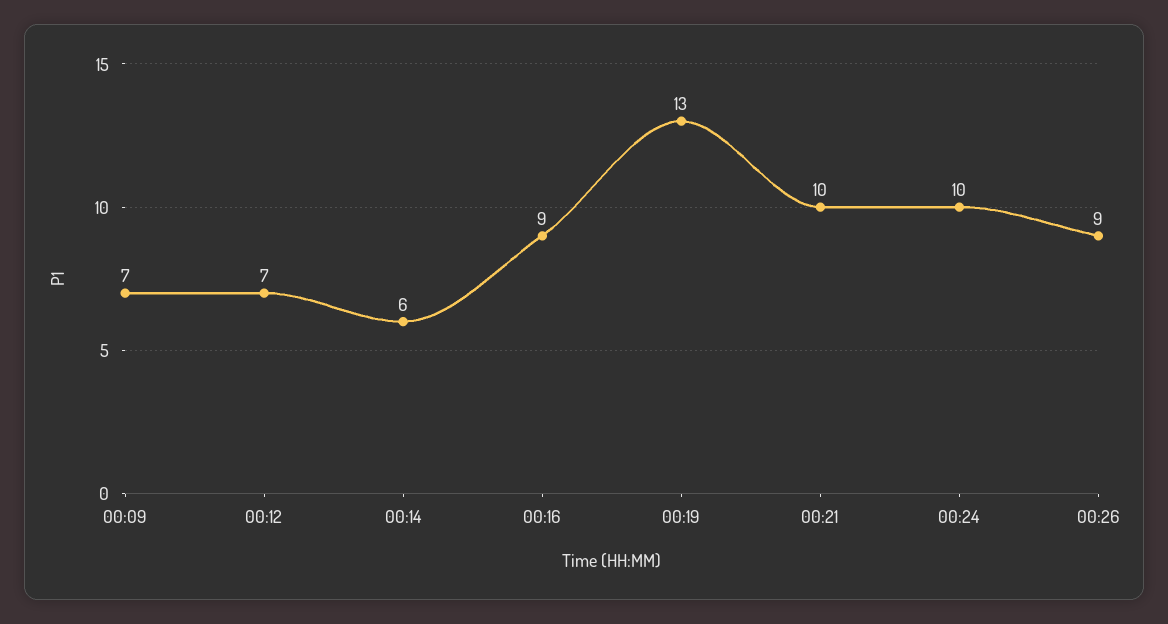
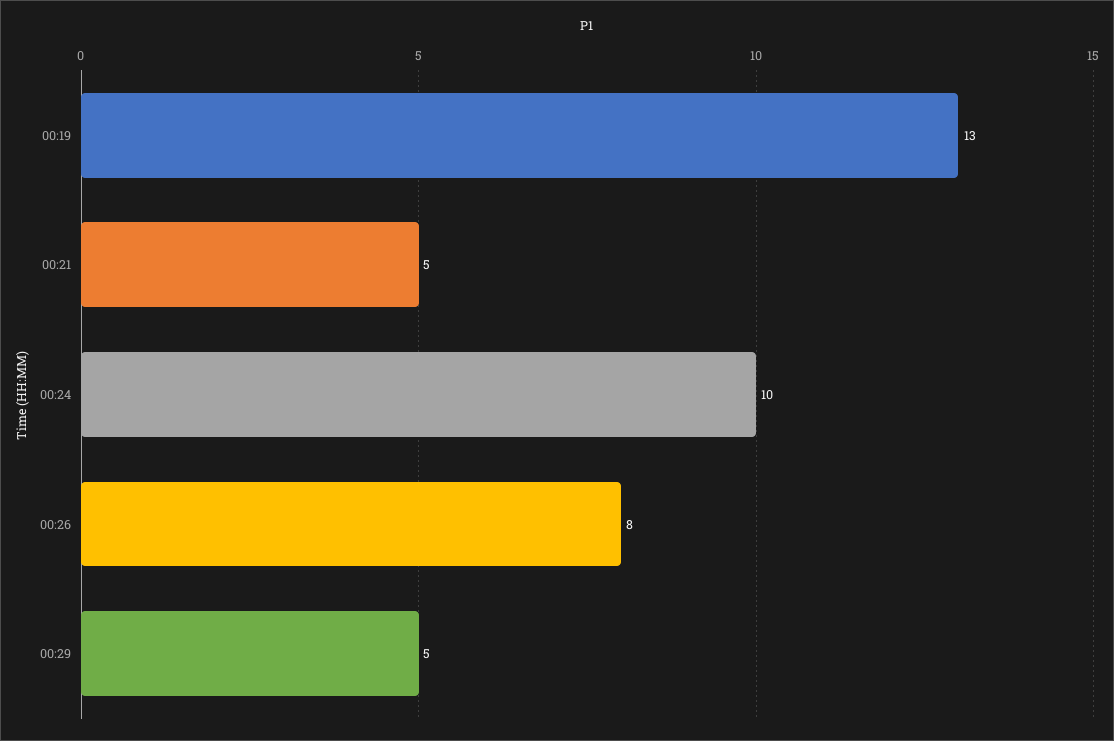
00:09: 7 -> none
00:12: 7 -> none
00:14: 6 -> none
00:16: 9 -> none
00:21: 10 -> 5
00:26: 9 -> 8
00:29: none -> 5

